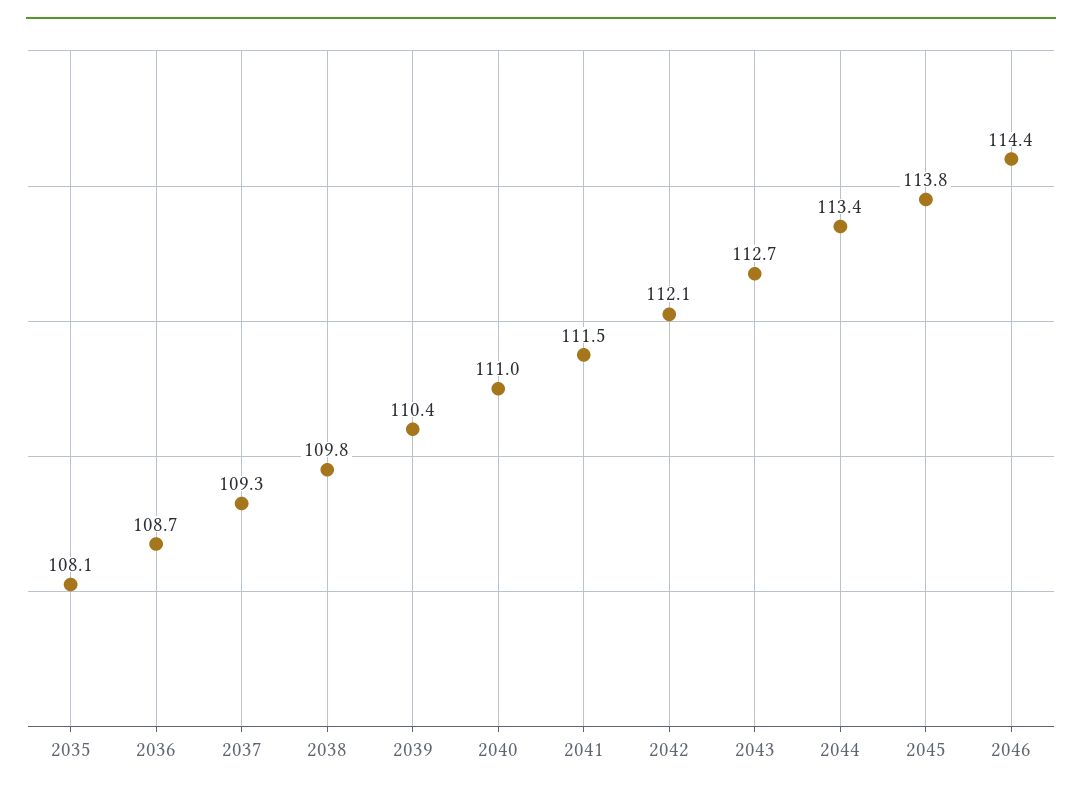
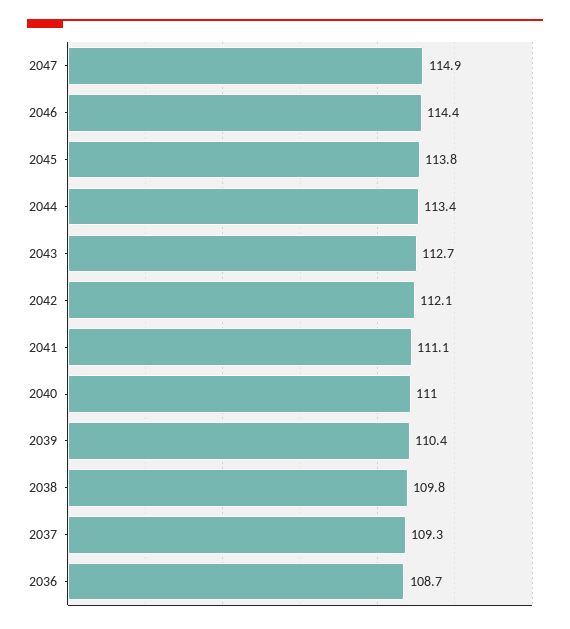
2035: 108.1 -> none
2041: 111.5 -> 111.1
2047: none -> 114.9

